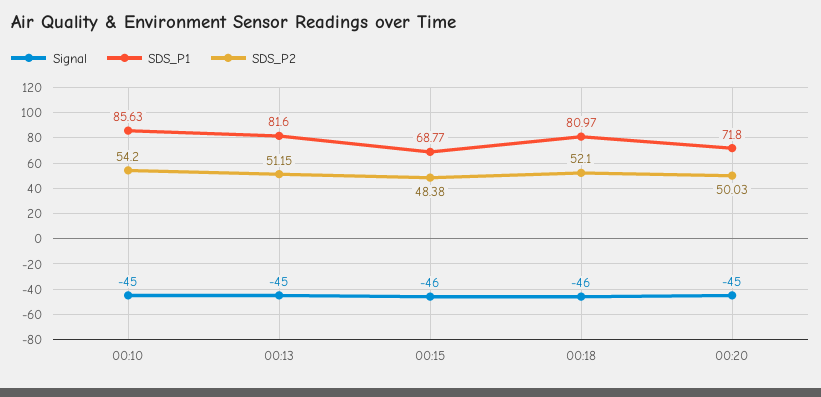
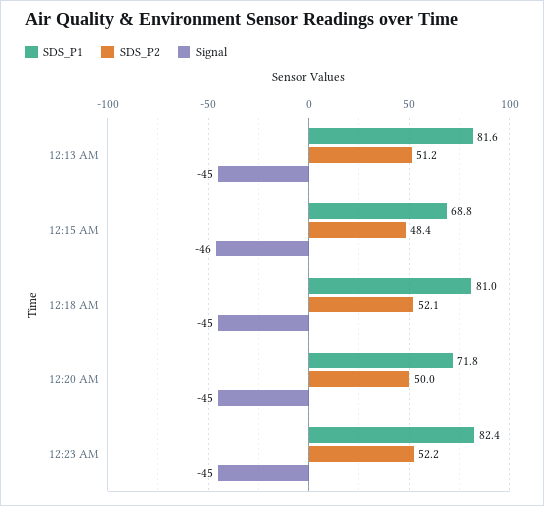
Signal, 00:10: -45 -> none
SDS_P1, 00:10: 85.63 -> none
SDS_P2, 00:10: 54.2 -> none
Signal, 00:18: -46 -> -45
SDS_P1, 12:23 AM: none -> 82.4
SDS_P2, 12:23 AM: none -> 52.2
Signal, 12:23 AM: none -> -45

